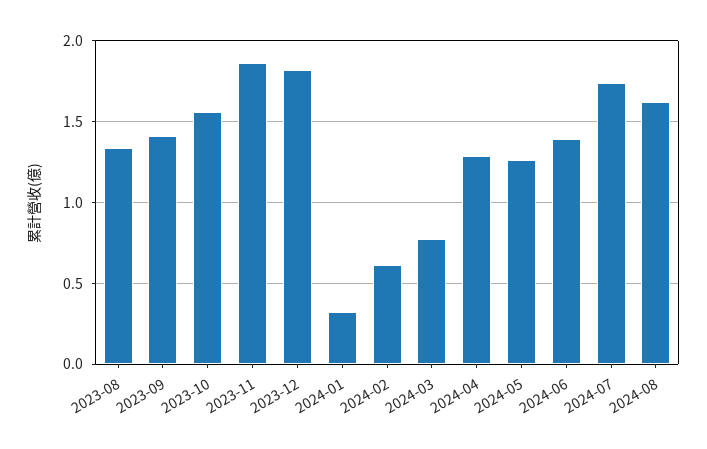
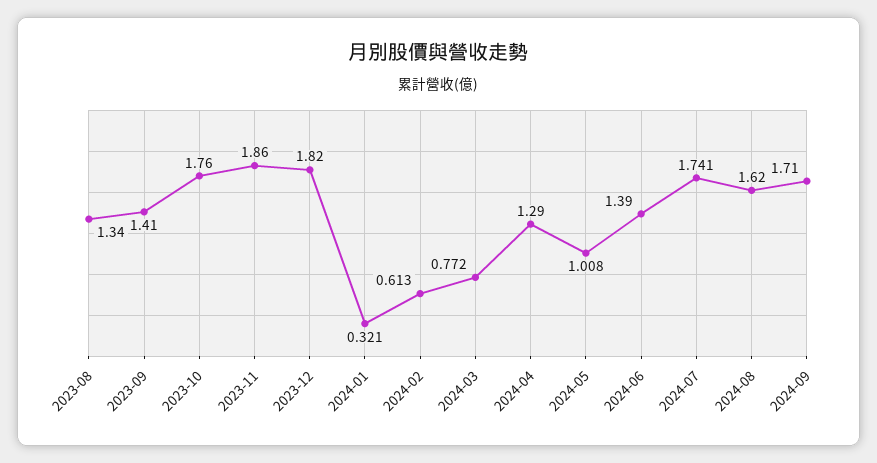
2023-10: 1.55 -> 1.76
2024-05: 1.25 -> 1.008
2024-09: none -> 1.71

